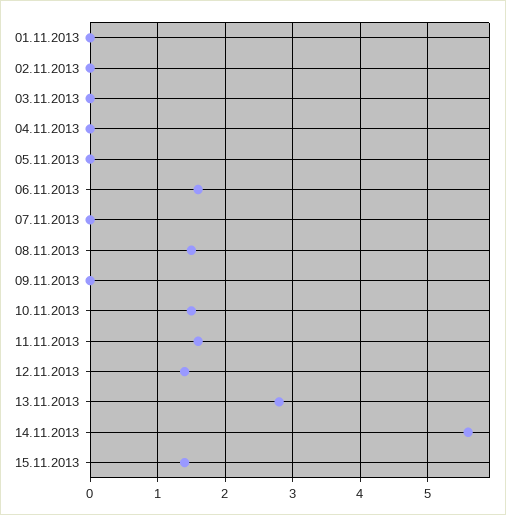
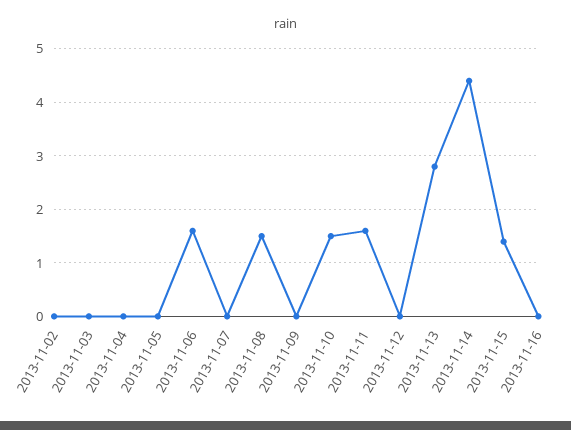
01.11.2013: 0 -> none
12.11.2013: 1.4 -> 0
14.11.2013: 5.6 -> 4.5
2013-11-16: none -> 0

